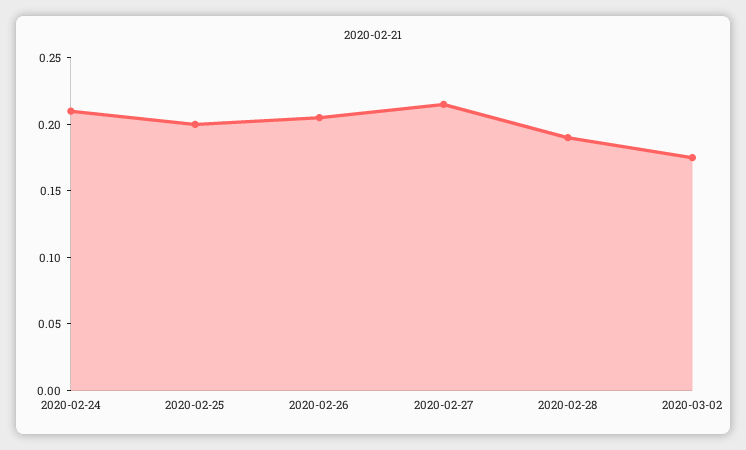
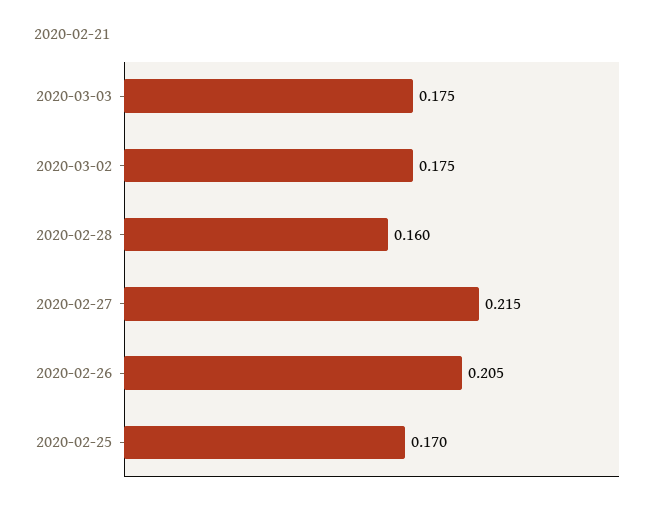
2020-02-24: 0.21 -> none
2020-02-25: 0.2 -> 0.17
2020-02-28: 0.19 -> 0.16
2020-03-03: none -> 0.175

